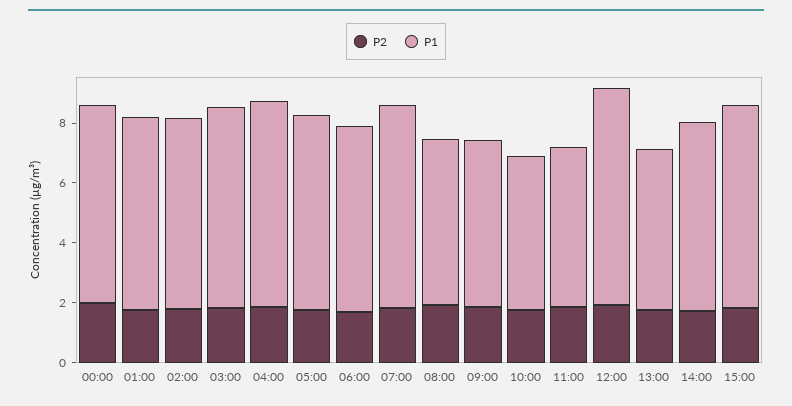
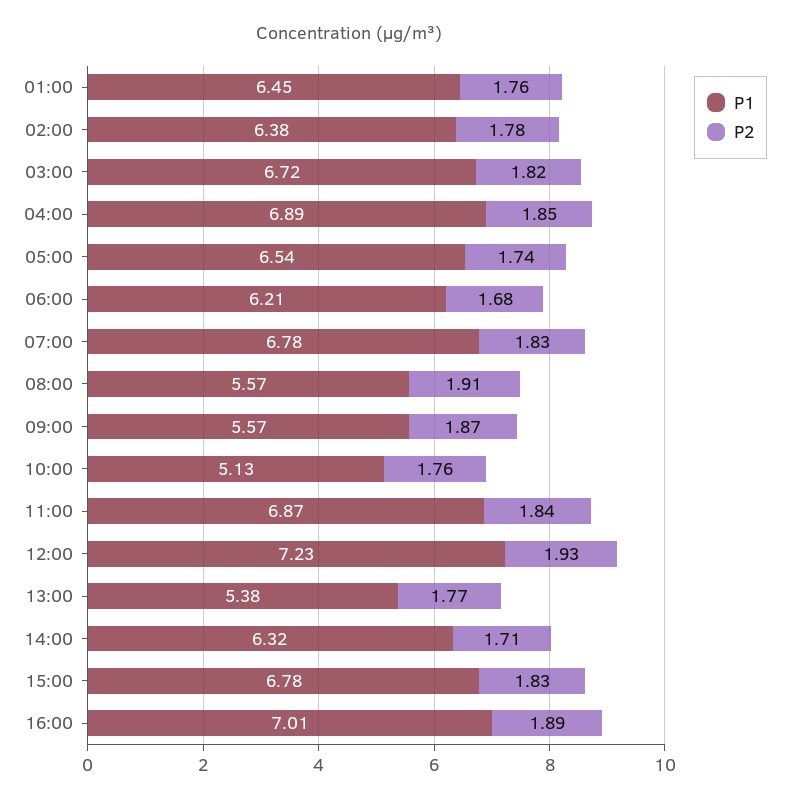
P2, 00:00: 2 -> none
P1, 00:00: 6.5 -> none
P1, 11:00: 5.5 -> 6.87
P1, 16:00: none -> 7.01
P2, 16:00: none -> 1.89

